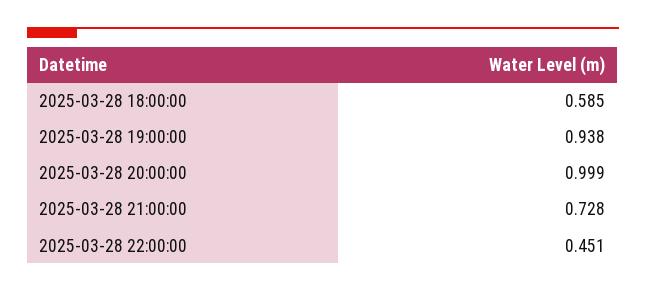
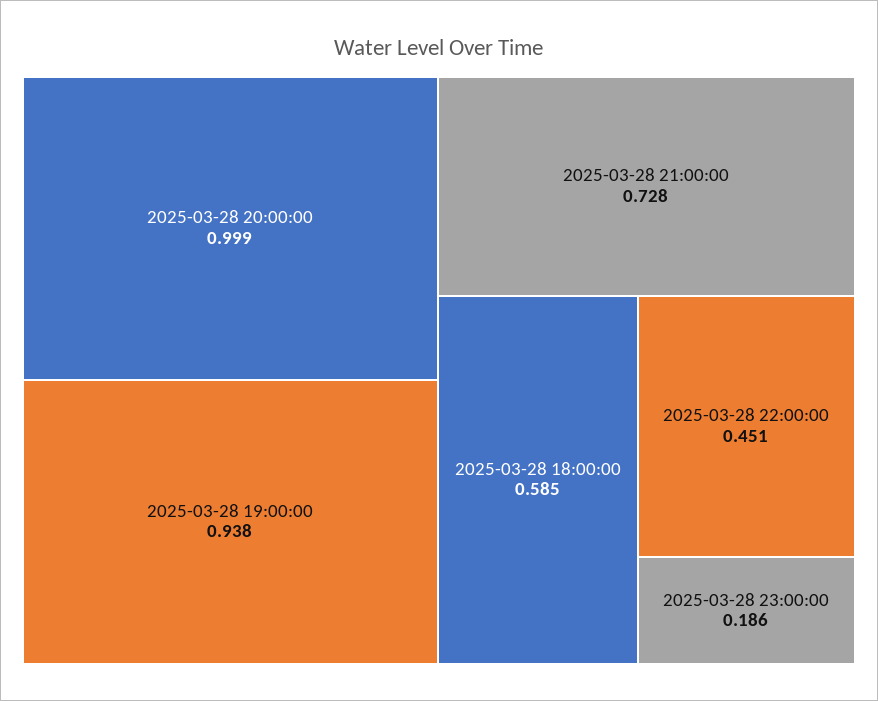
2025-03-28 23:00:00: none -> 0.186

